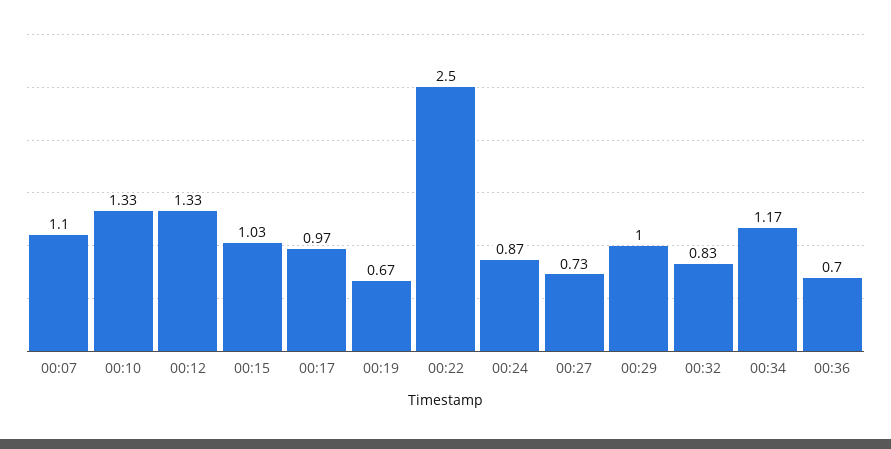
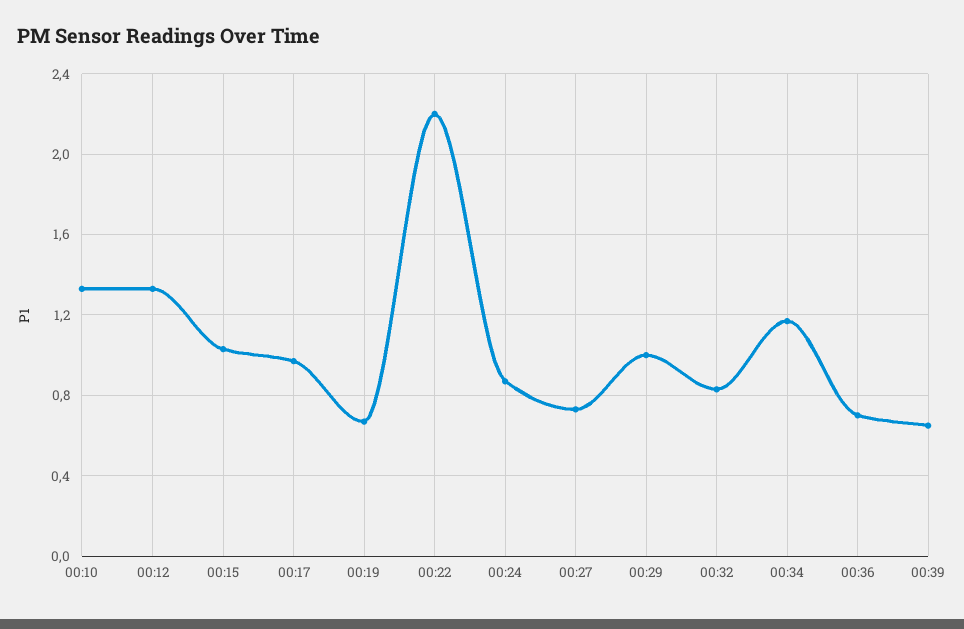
00:07: 1.1 -> none
00:22: 2.5 -> 2.2
00:39: none -> 0.65

